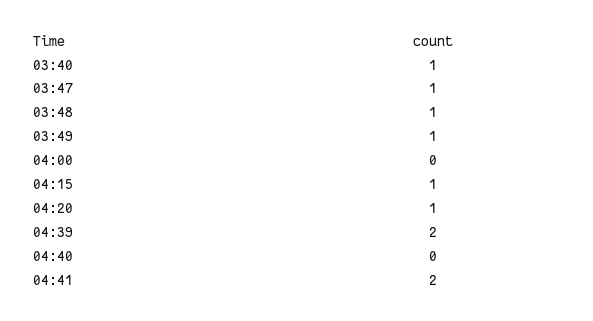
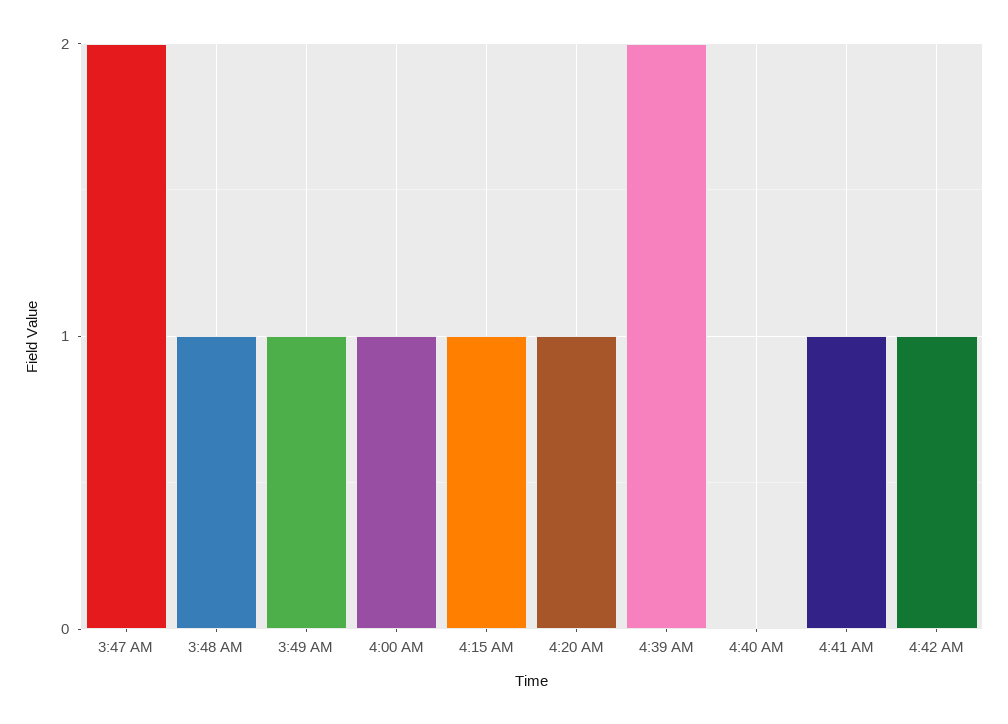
03:40: 1 -> none
03:47: 1 -> 2
04:00: 0 -> 1
04:41: 2 -> 1
4:42 AM: none -> 1

